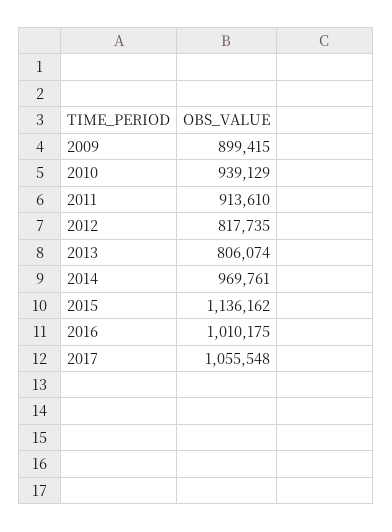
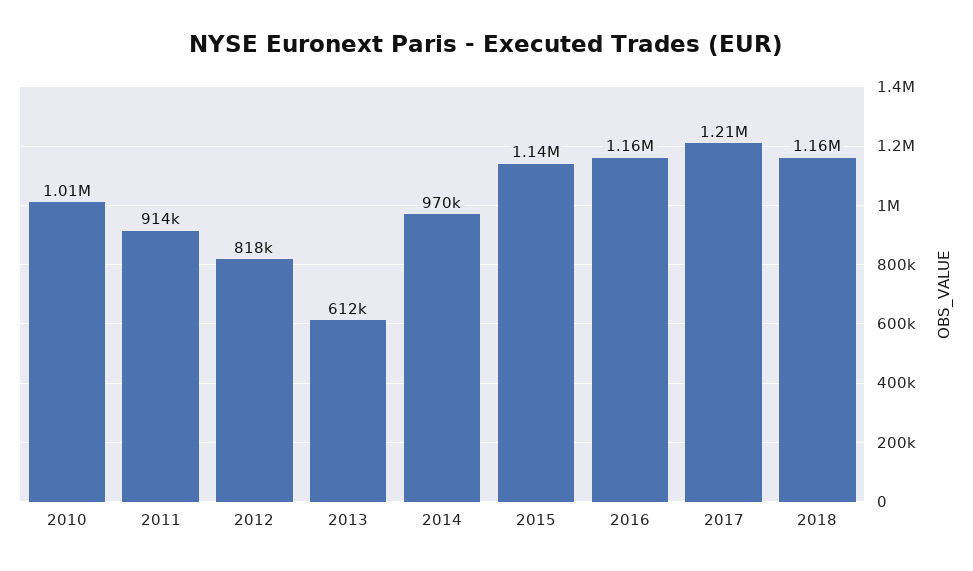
2009: 899415 -> none
2010: 939129 -> 1010000
2013: 806074 -> 612000
2016: 1010175 -> 1160000
2017: 1055548 -> 1210000
2018: none -> 1160000

